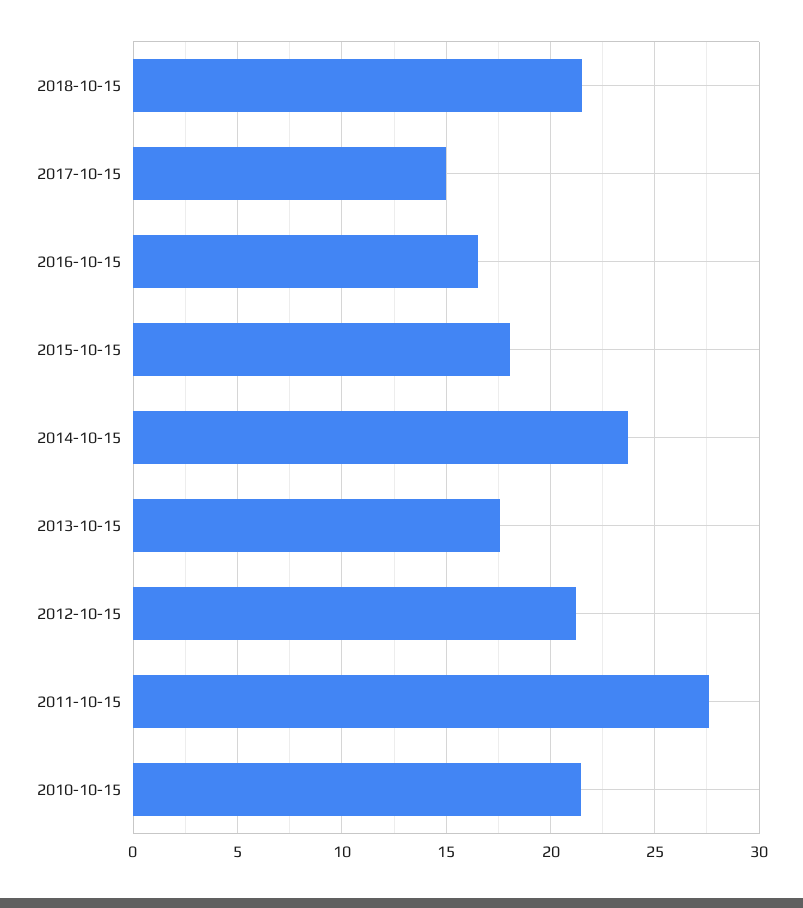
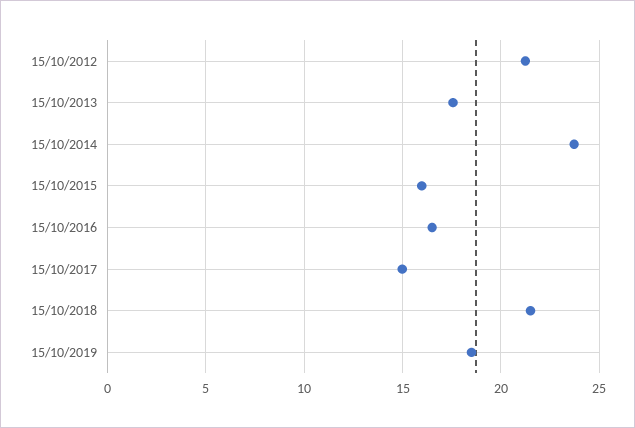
2015-10-15: 18 -> 16
2011-10-15: 27.5 -> none
2010-10-15: 21.5 -> none
15/10/2019: none -> 18.5

